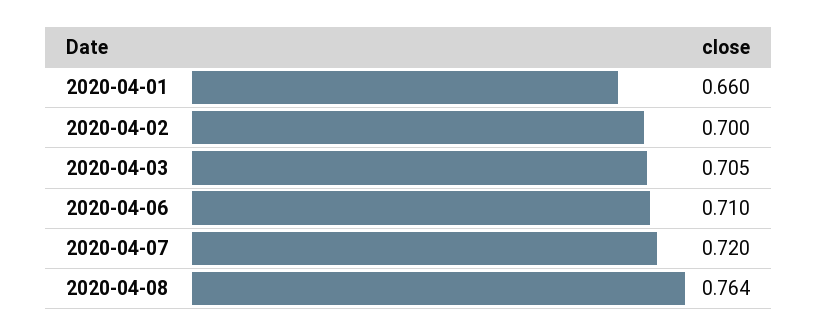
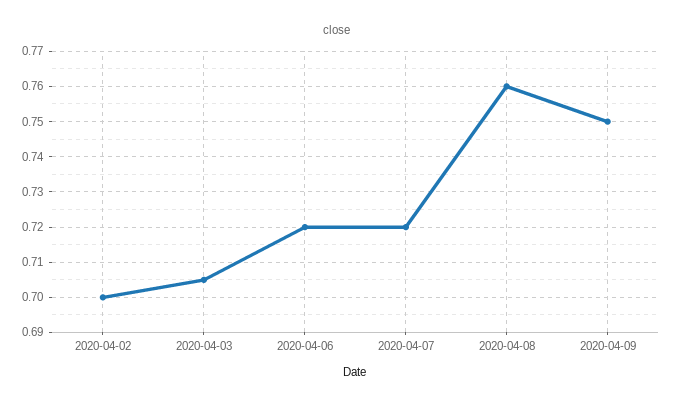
2020-04-01: 0.66 -> none
2020-04-06: 0.71 -> 0.72
2020-04-08: 0.764 -> 0.76
2020-04-09: none -> 0.75

